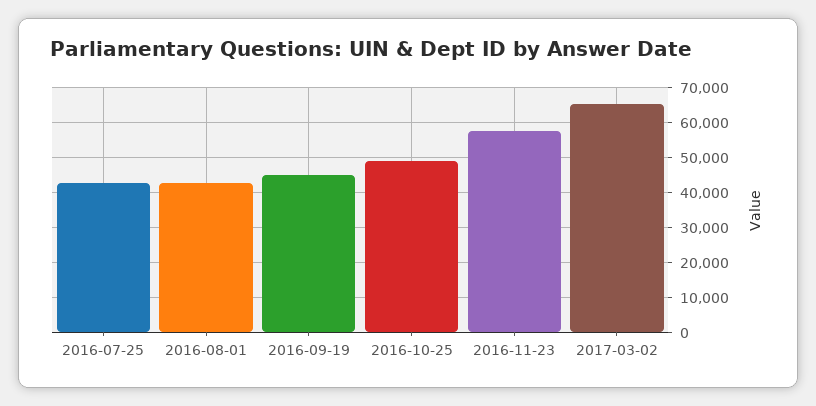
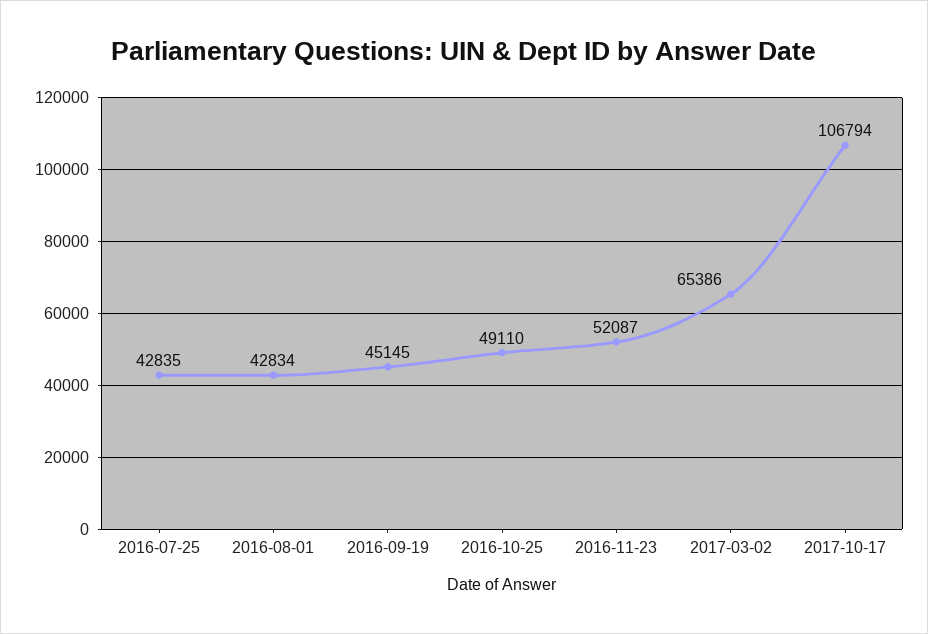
2016-11-23: 58000 -> 52087
2017-10-17: none -> 106794

